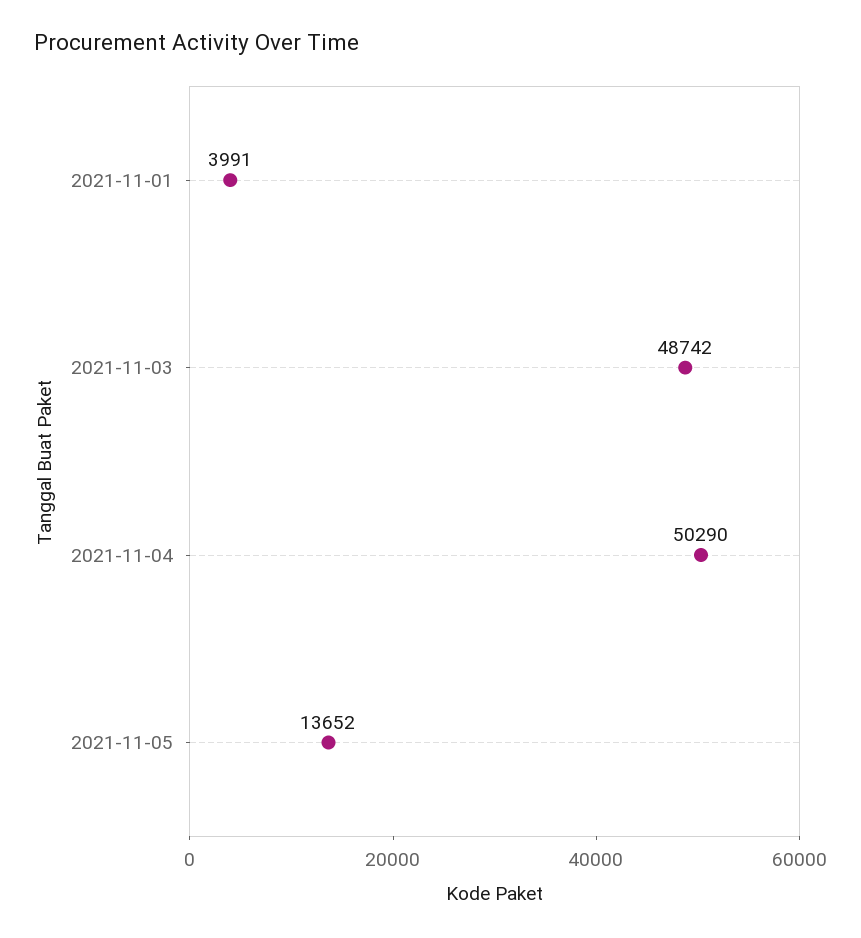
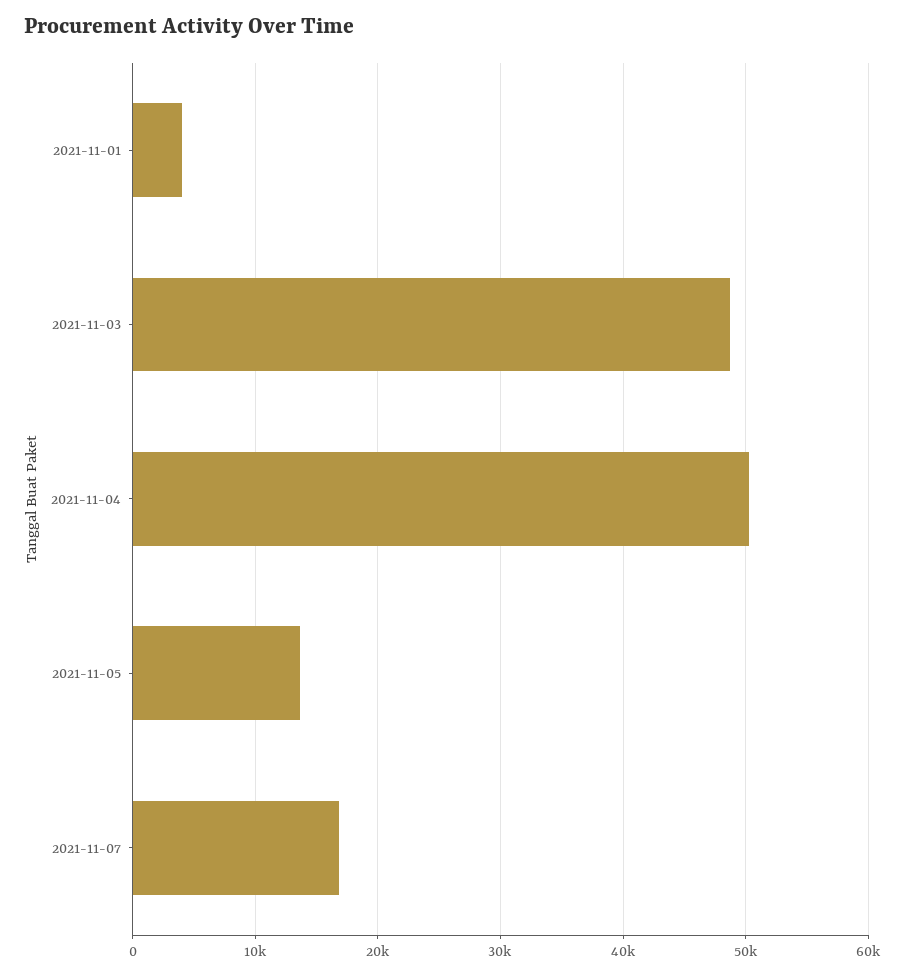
2021-11-07: none -> 17000

